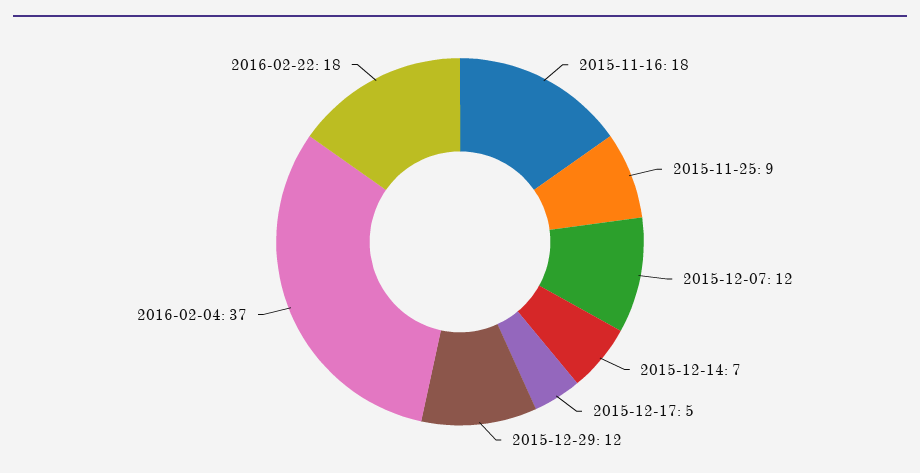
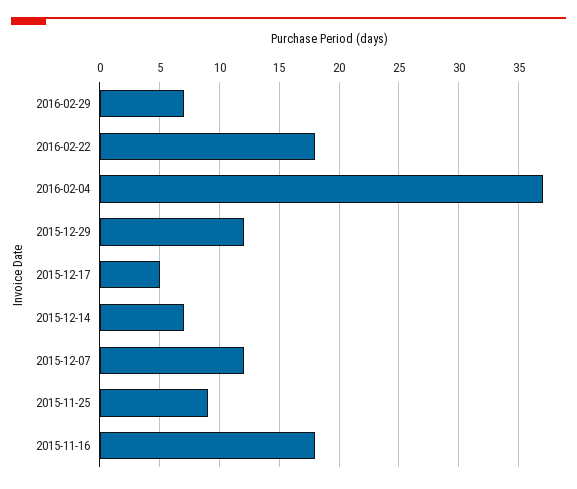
2016-02-29: none -> 7

